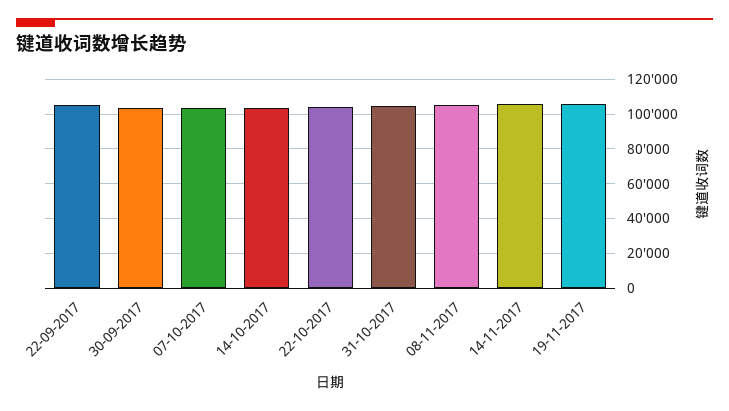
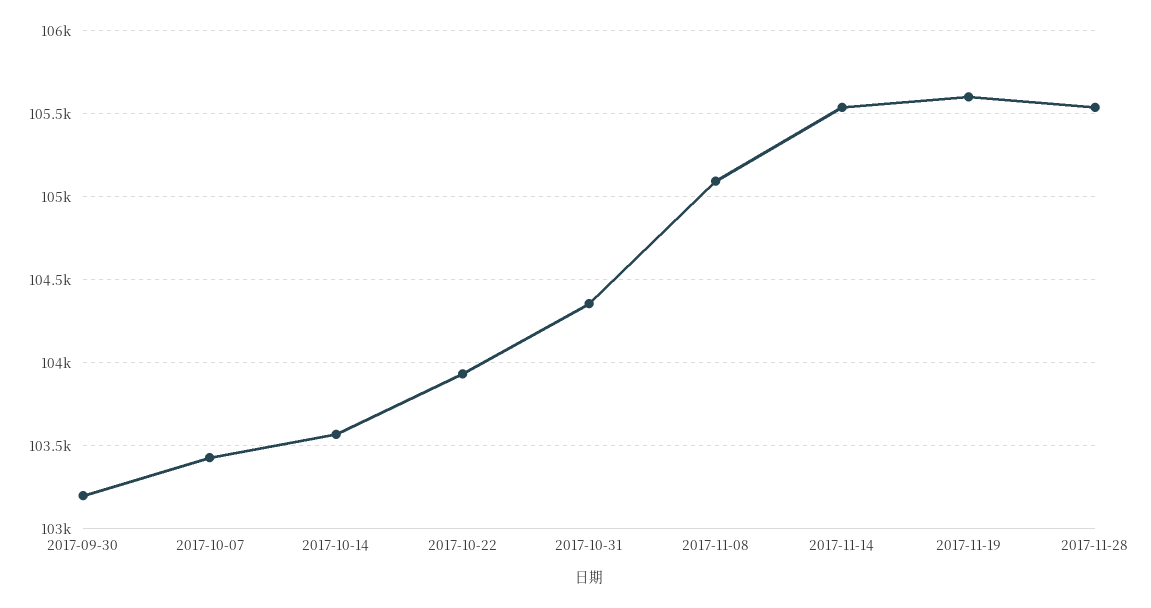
22-09-2017: 105000 -> none
2017-11-28: none -> 105550

